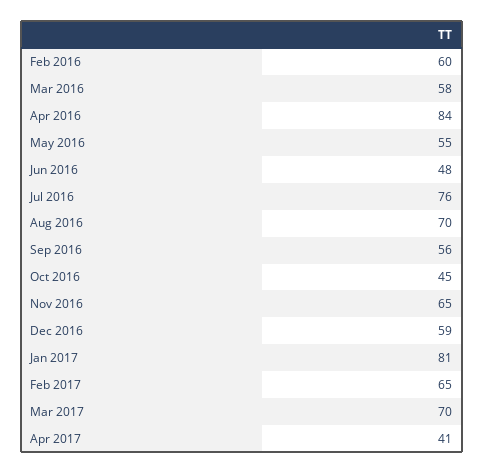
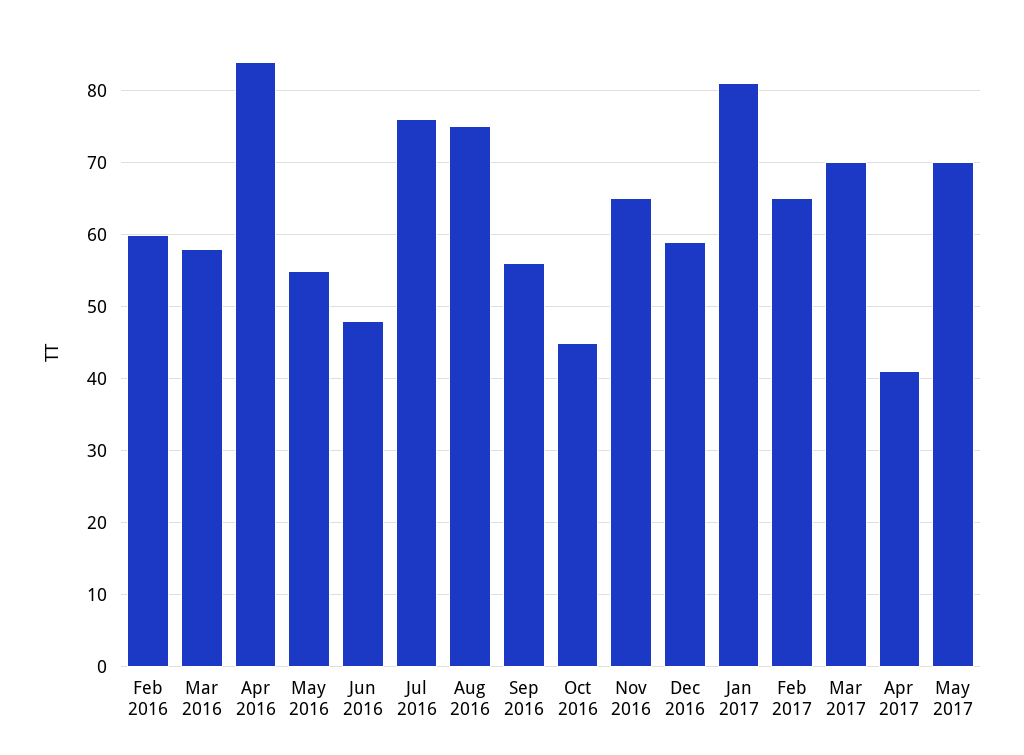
Aug 2016: 70 -> 75
May 2017: none -> 70

